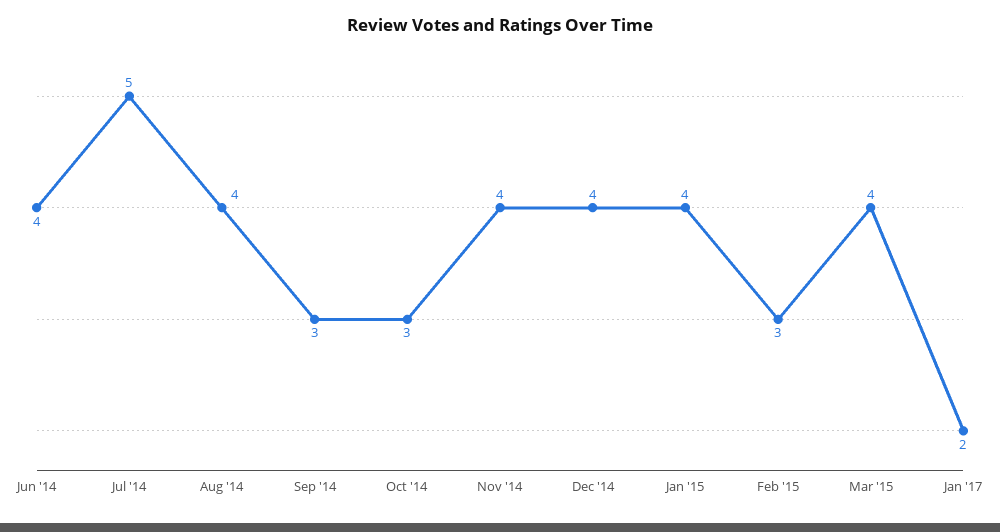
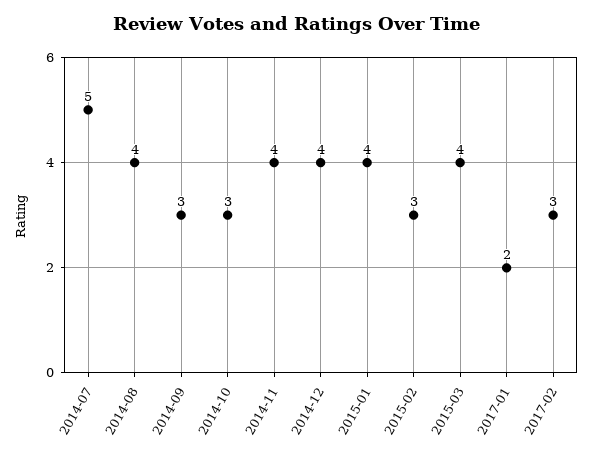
Jun '14: 4 -> none
2017-02: none -> 3

